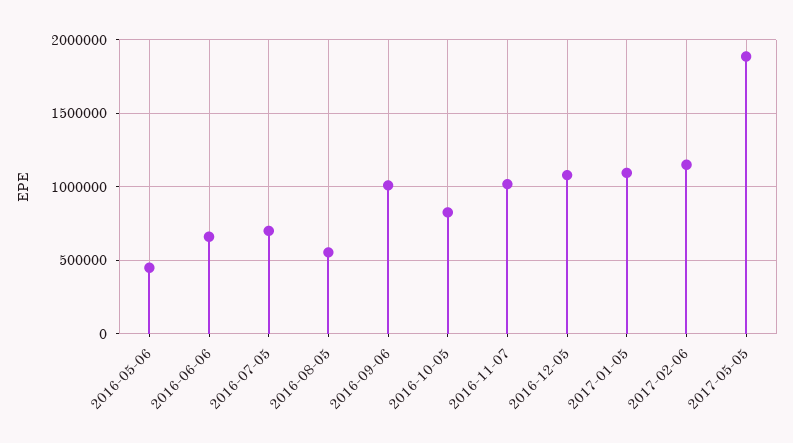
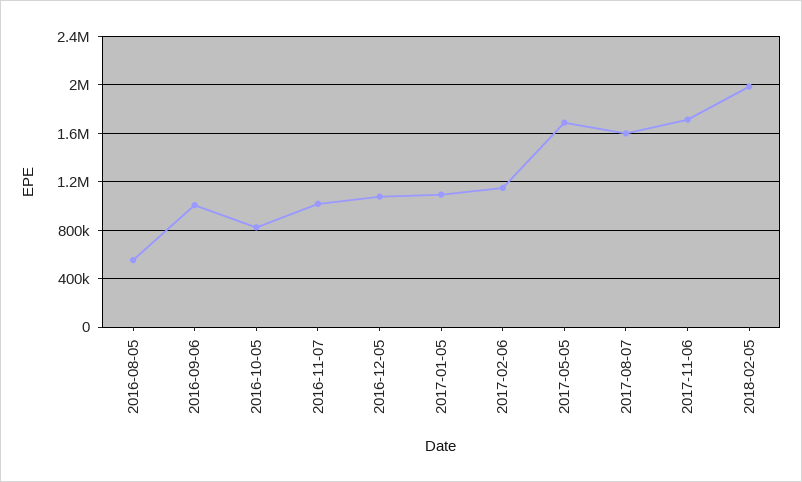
2016-05-06: 450000 -> none
2016-06-06: 650000 -> none
2016-07-05: 700000 -> none
2017-05-05: 1900000 -> 1700000
2017-08-07: none -> 1600000
2017-11-06: none -> 1700000
2018-02-05: none -> 2000000

